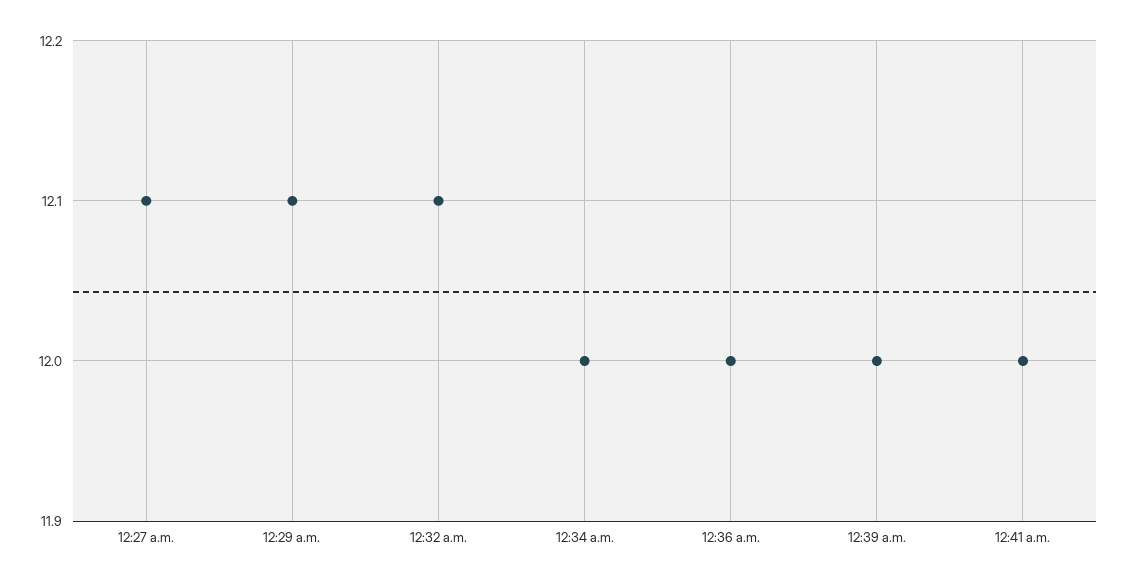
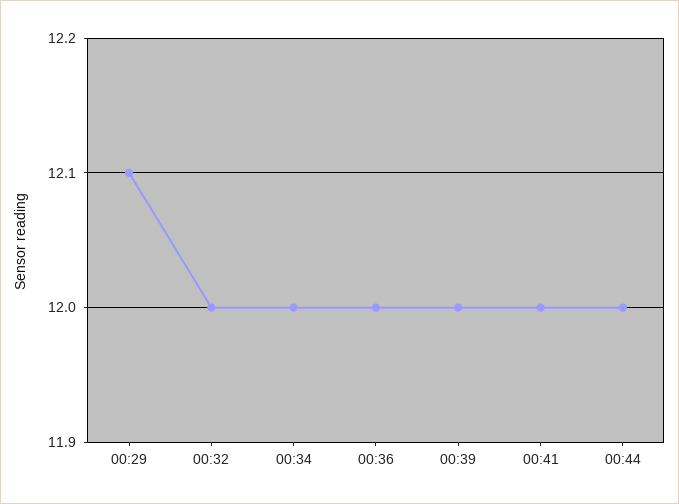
12:27 a.m.: 12.1 -> none
12:32 a.m.: 12.1 -> 12
00:44: none -> 12

